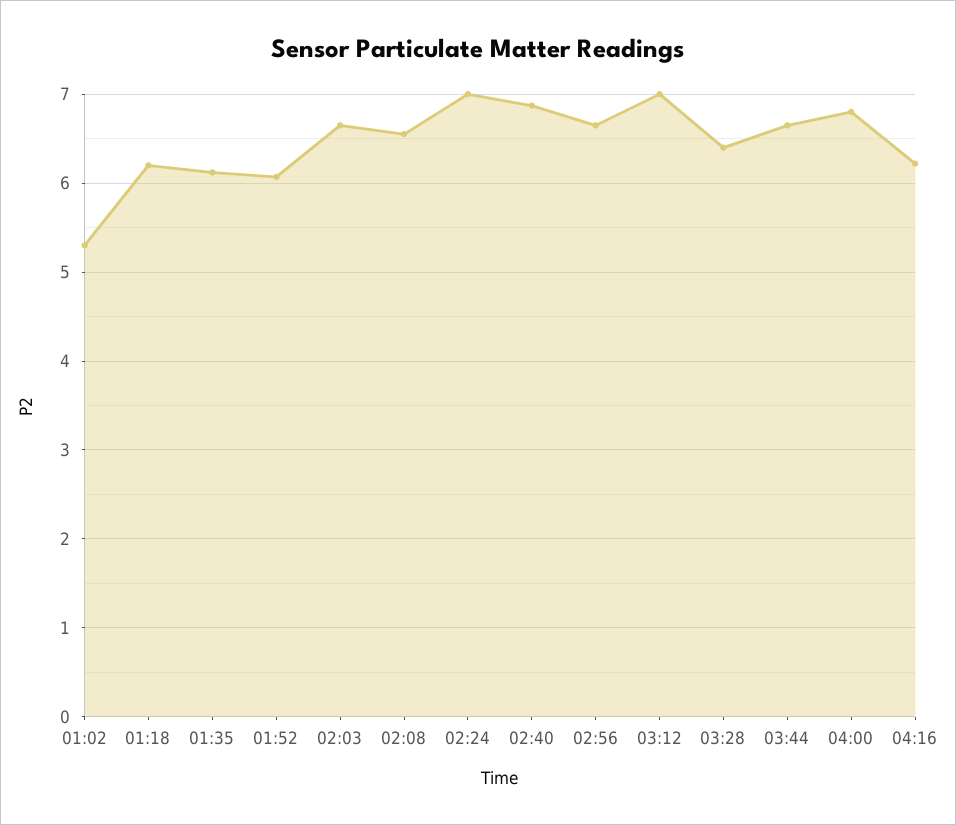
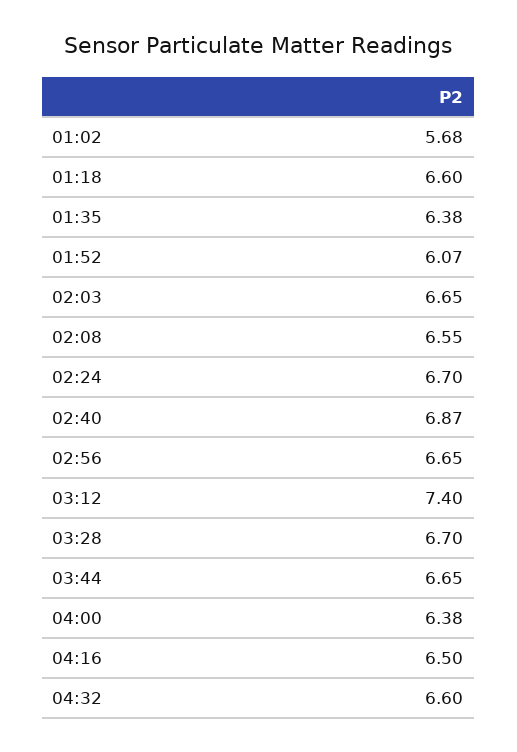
01:02: 5.3 -> 5.68
01:18: 6.2 -> 6.6
01:35: 6.1 -> 6.38
02:24: 7 -> 6.7
03:12: 7 -> 7.4
03:28: 6.4 -> 6.7
04:00: 6.8 -> 6.38
04:16: 6.2 -> 6.5
04:32: none -> 6.6

